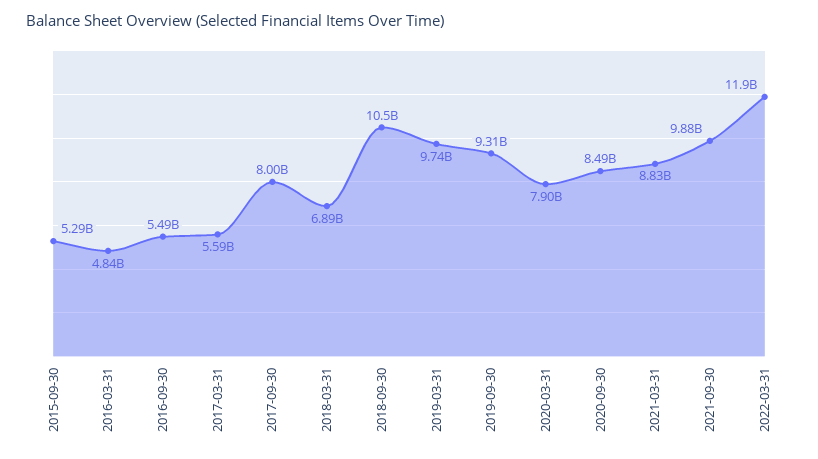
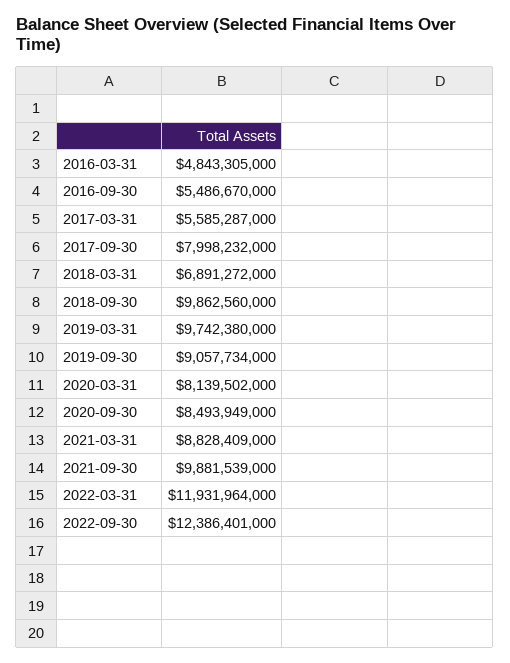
2015-09-30: 5290000000 -> none
2018-09-30: 10500000000 -> 9862560000
2019-09-30: 9310000000 -> 9057734000
2020-03-31: 7900000000 -> 8139502000
2022-09-30: none -> 12386401000

